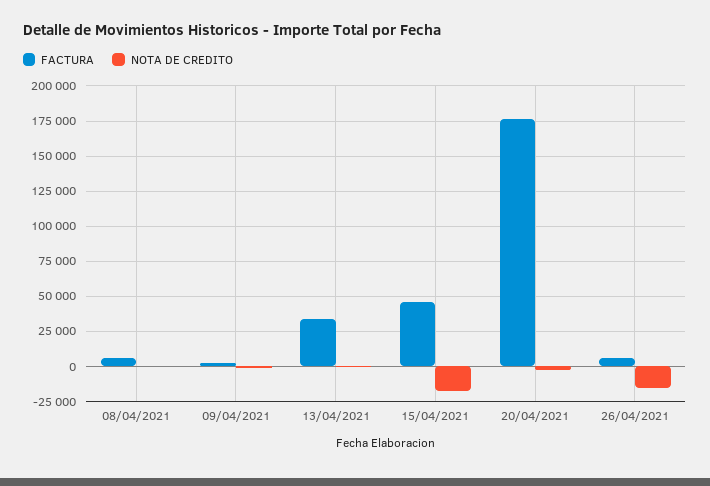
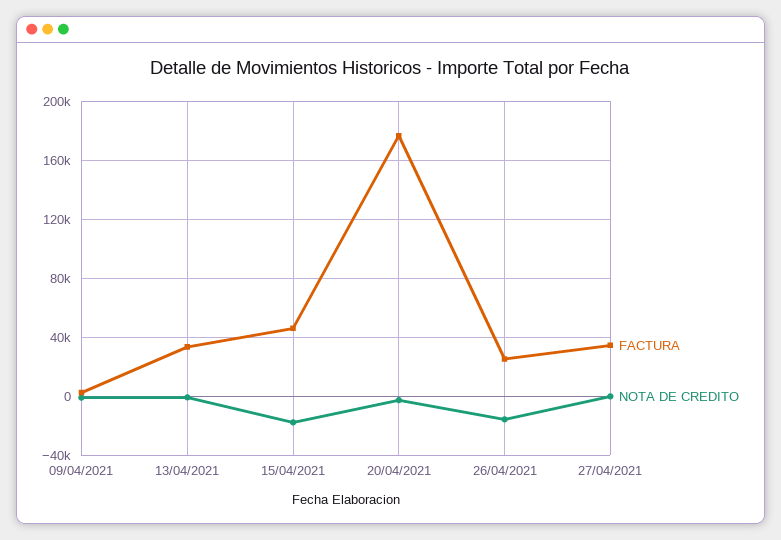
FACTURA, 08/04/2021: 5000 -> none
NOTA DE CREDITO, 08/04/2021: 0 -> none
FACTURA, 26/04/2021: 5000 -> 25000
FACTURA, 27/04/2021: none -> 35000
NOTA DE CREDITO, 27/04/2021: none -> 0

